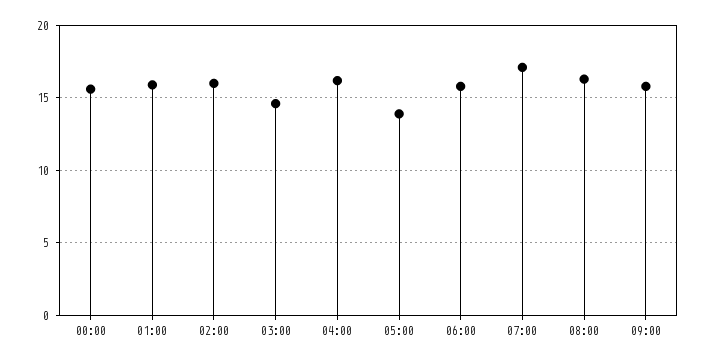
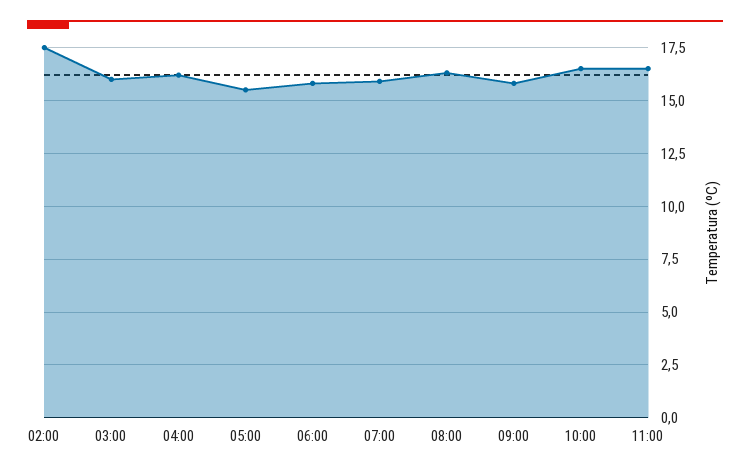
00:00: 15.5 -> none
01:00: 16 -> none
02:00: 16 -> 17.5
03:00: 14.5 -> 16
05:00: 14 -> 15.5
07:00: 17 -> 16
10:00: none -> 16.5
11:00: none -> 16.5

